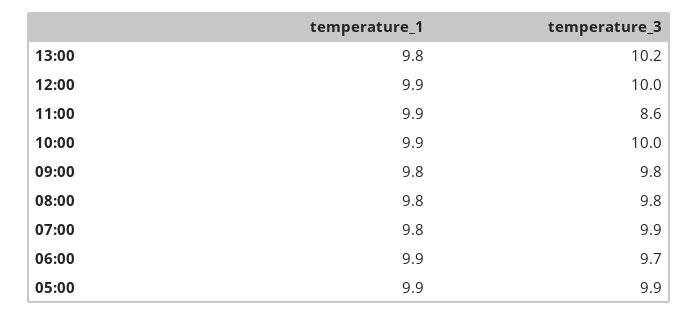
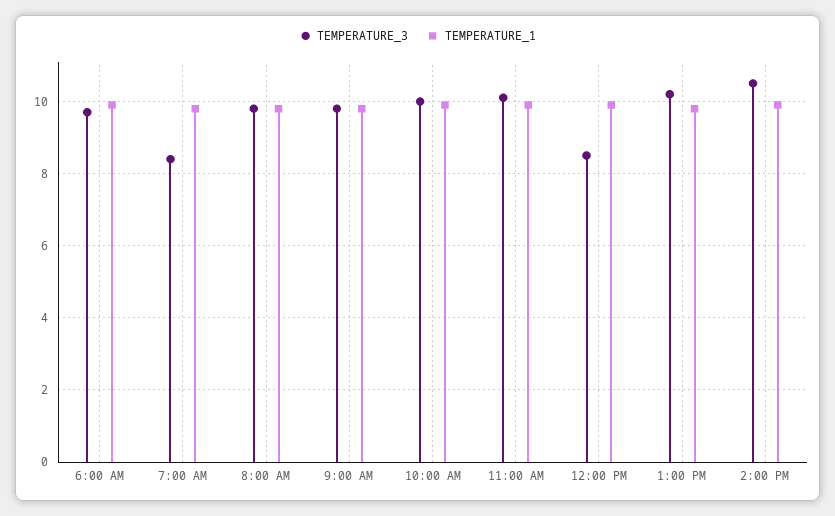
temperature_3, 12:00: 10 -> 8.5
temperature_3, 11:00: 8.6 -> 10
temperature_3, 07:00: 9.9 -> 8.5
temperature_1, 05:00: 9.9 -> none
temperature_3, 05:00: 9.9 -> none
temperature_3, 2:00 PM: none -> 10.5
temperature_1, 2:00 PM: none -> 10

